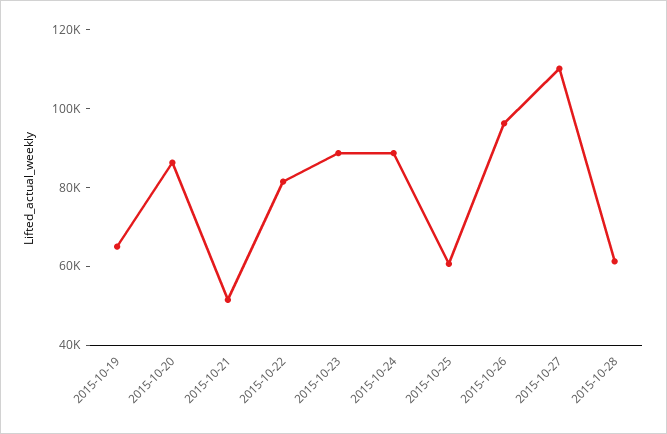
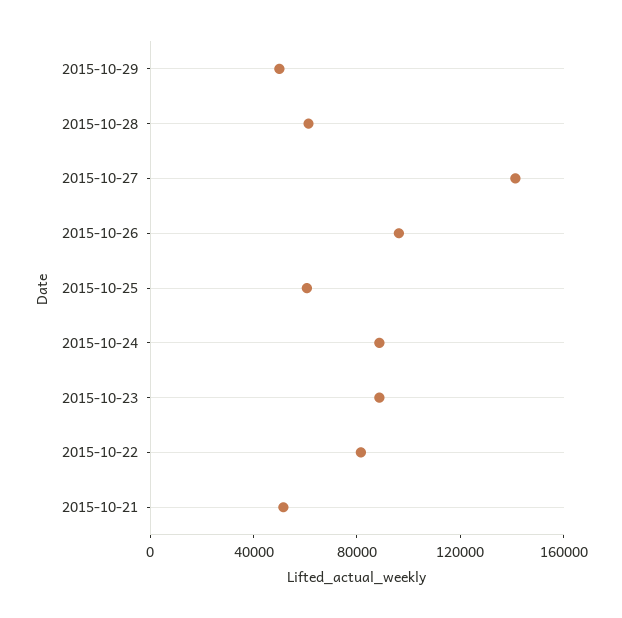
2015-10-19: 65000 -> none
2015-10-20: 85000 -> none
2015-10-27: 110000 -> 140000
2015-10-29: none -> 50000

